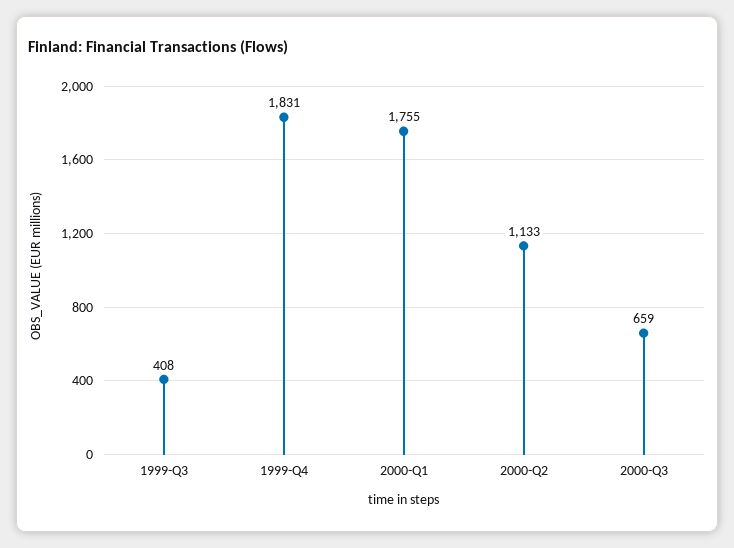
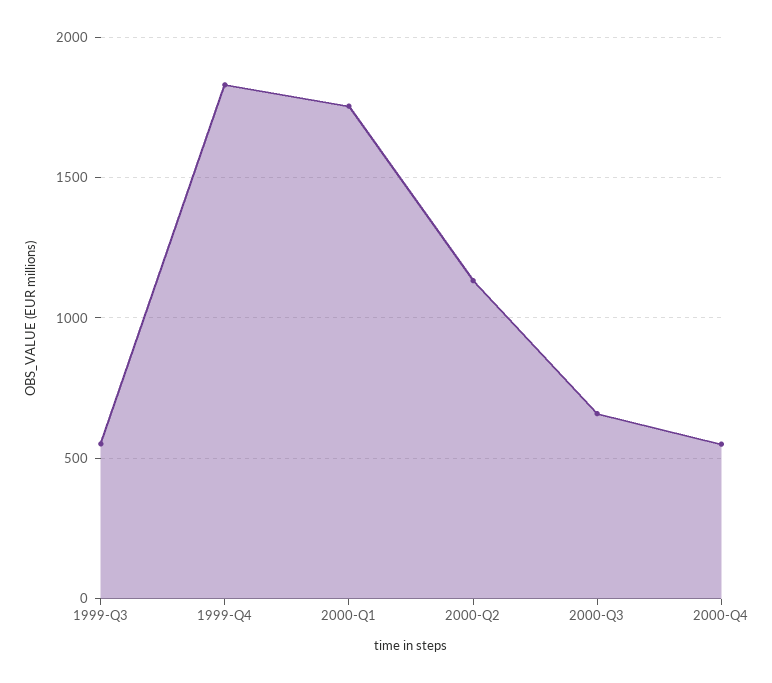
1999-Q3: 408 -> 550
2000-Q4: none -> 550

